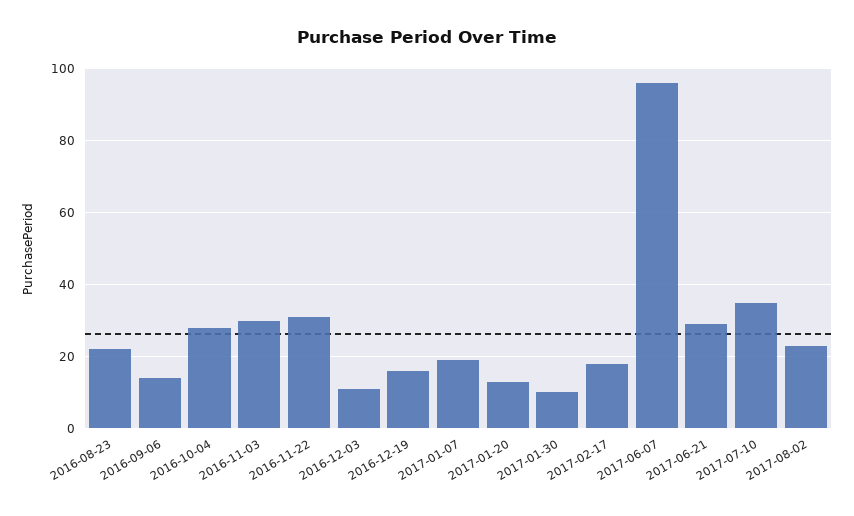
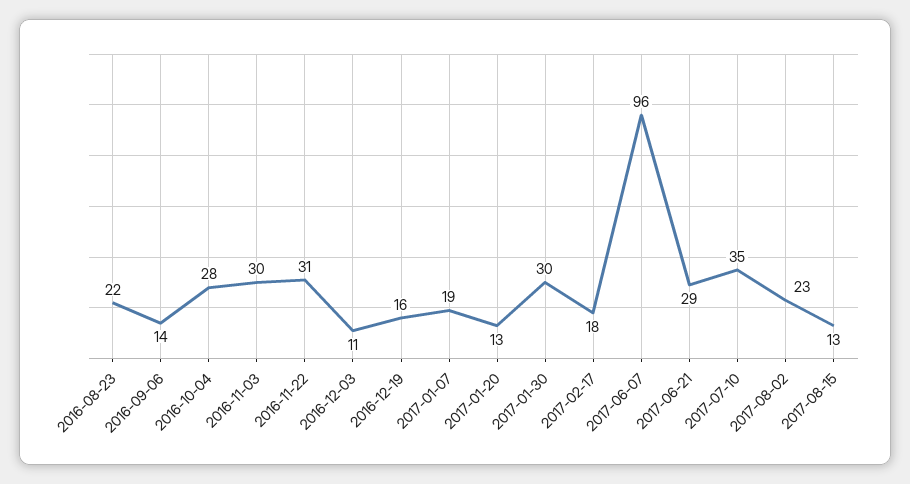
2017-01-30: 10 -> 30
2017-08-15: none -> 13

